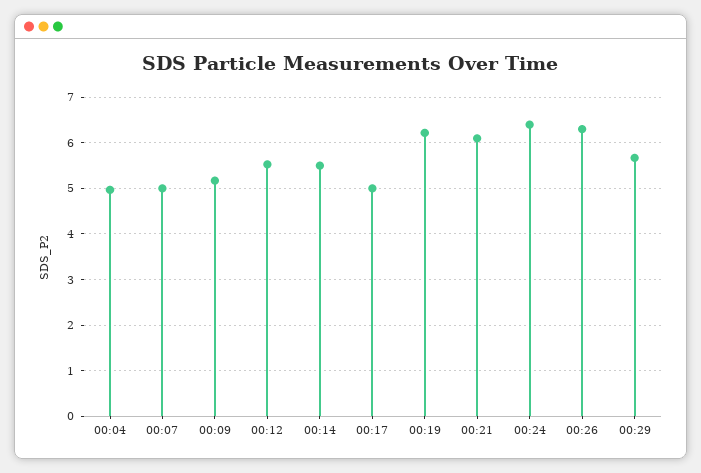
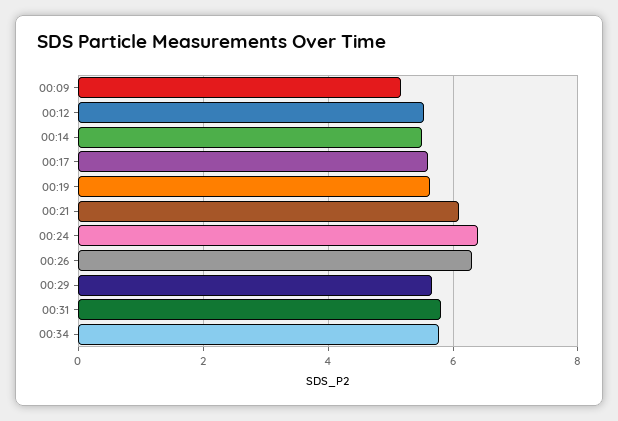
00:04: 5 -> none
00:07: 5 -> none
00:17: 5 -> 5.6
00:19: 6.2 -> 5.6
00:31: none -> 5.8
00:34: none -> 5.8

